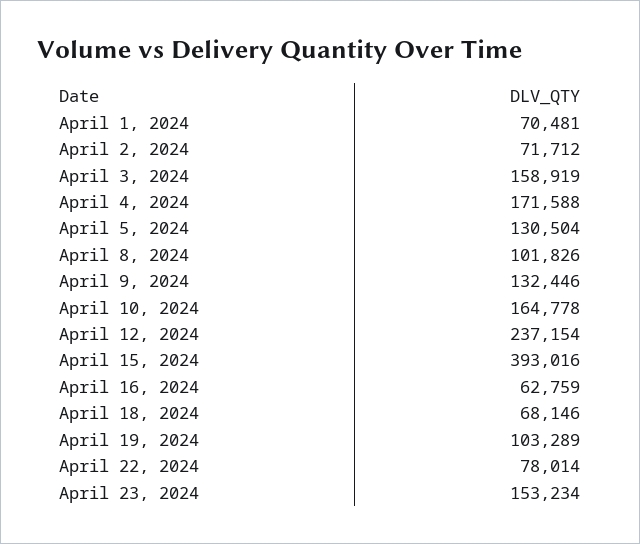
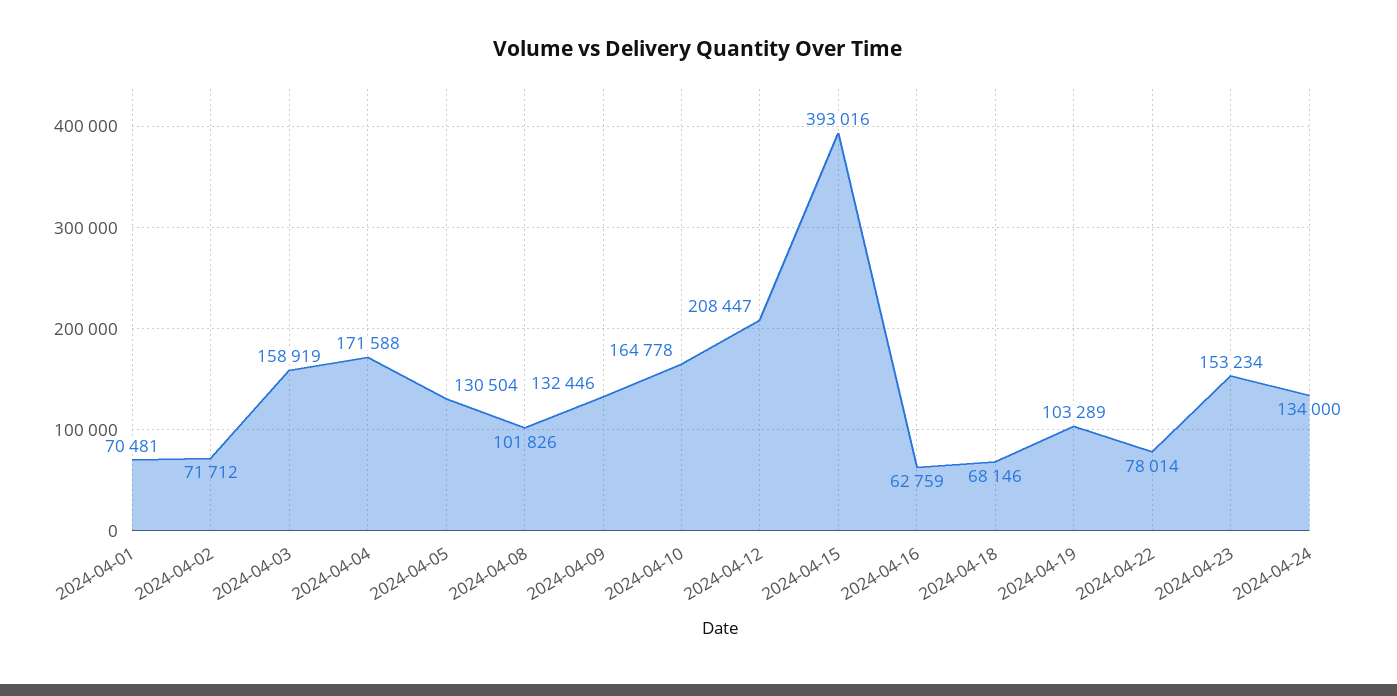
April 12, 2024: 237154 -> 208447
2024-04-24: none -> 134000

